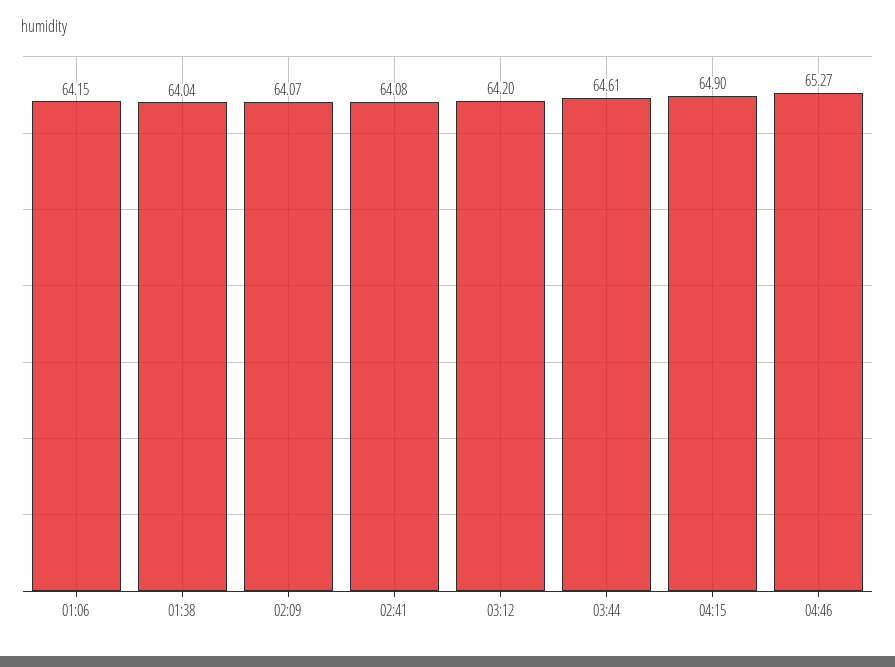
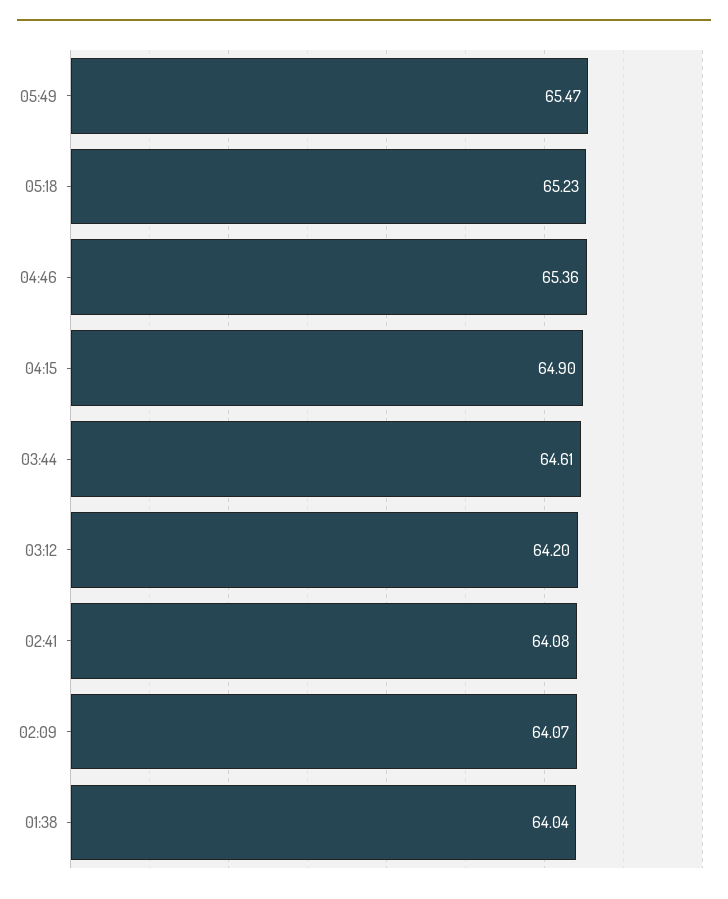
01:06: 64.15 -> none
04:46: 65.27 -> 65.36
05:49: none -> 65.47
05:18: none -> 65.23

